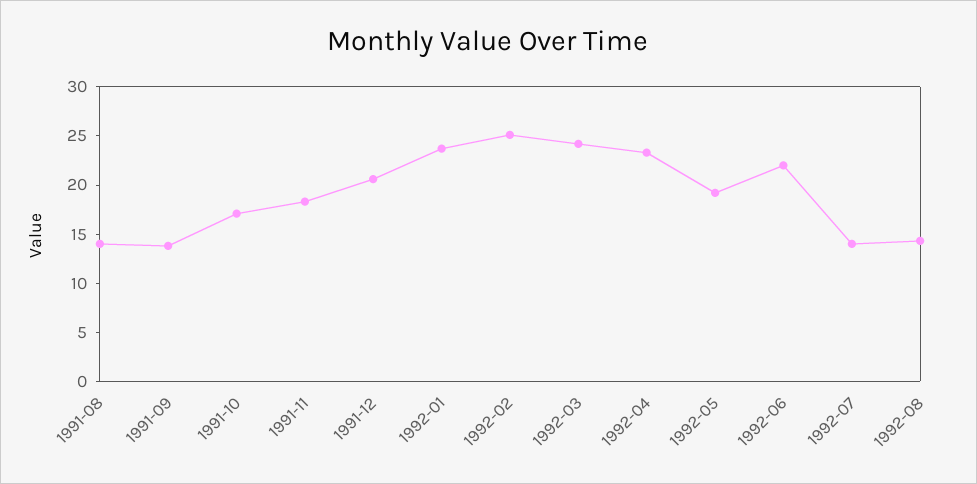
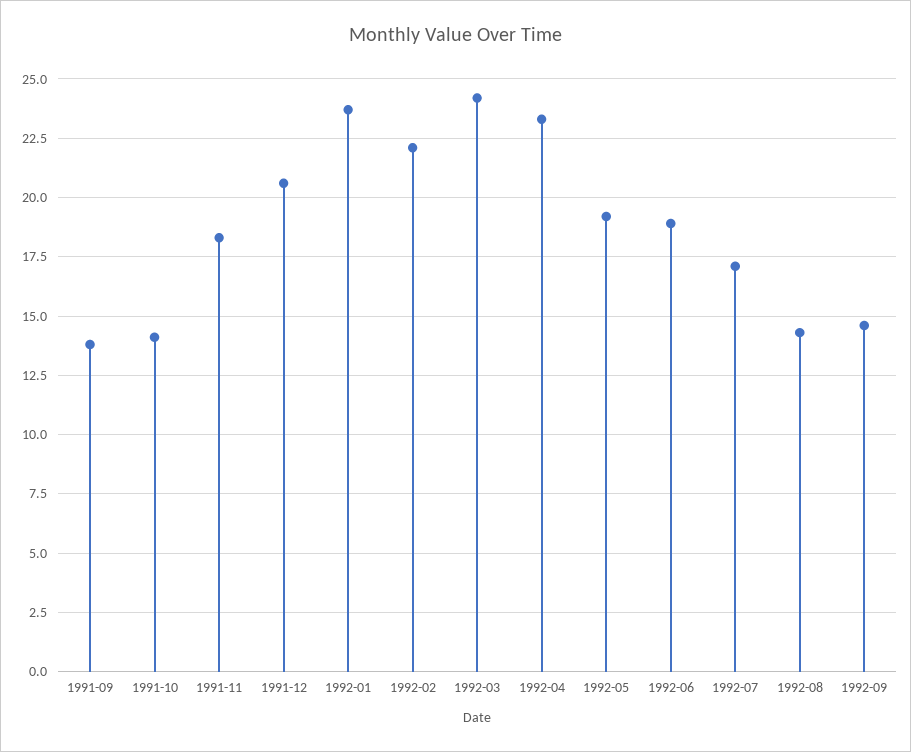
1991-08: 14 -> none
1991-10: 17 -> 14
1992-02: 25 -> 22
1992-06: 22 -> 19
1992-07: 14 -> 17
1992-09: none -> 14.5

